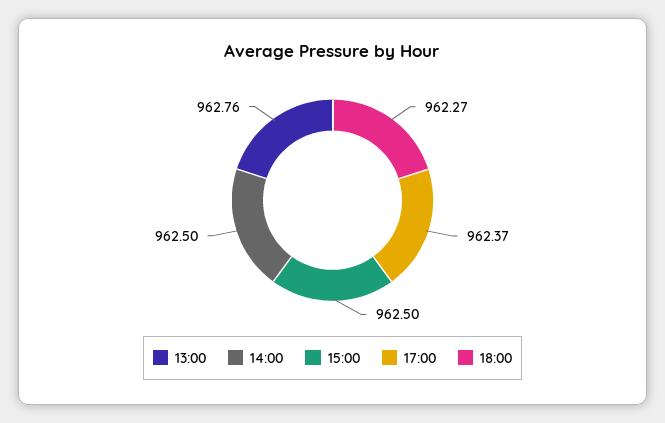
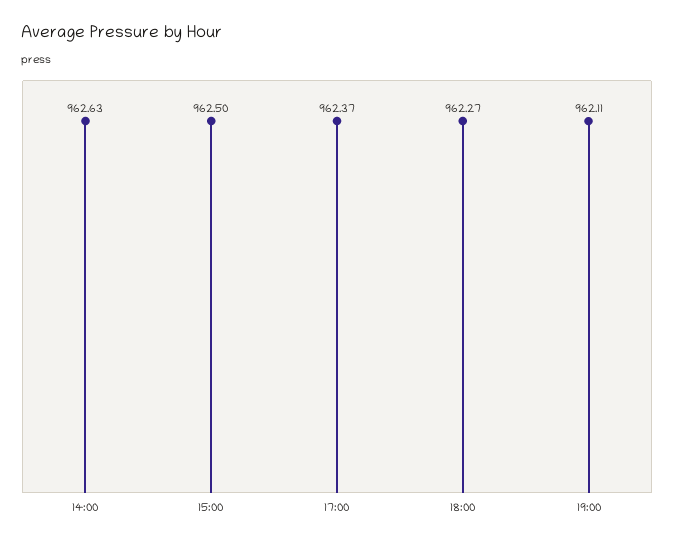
13:00: 962.76 -> none
14:00: 962.5 -> 962.63
19:00: none -> 962.11

